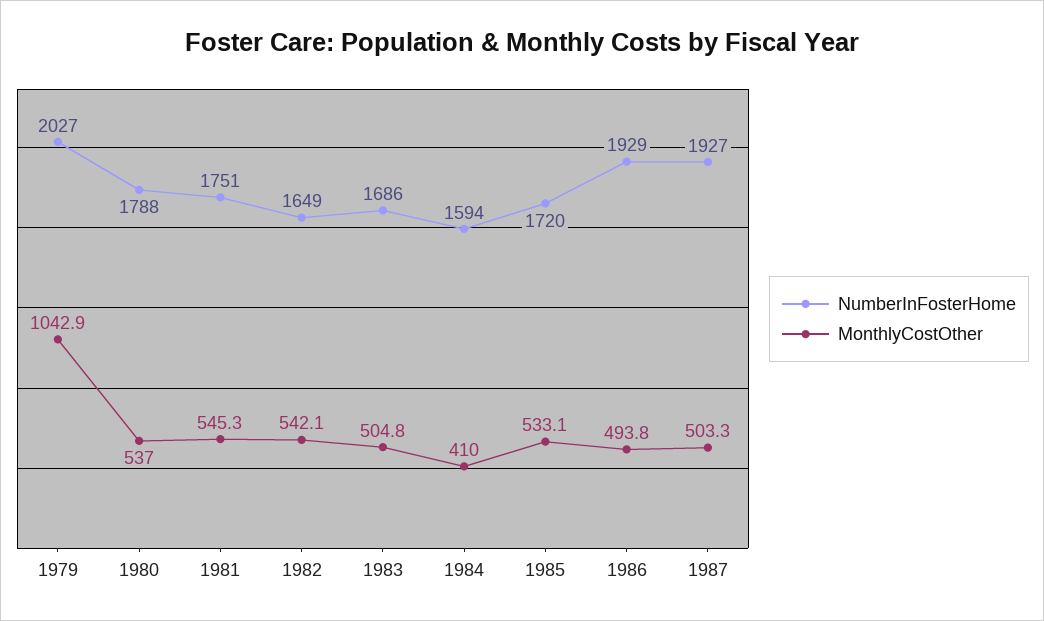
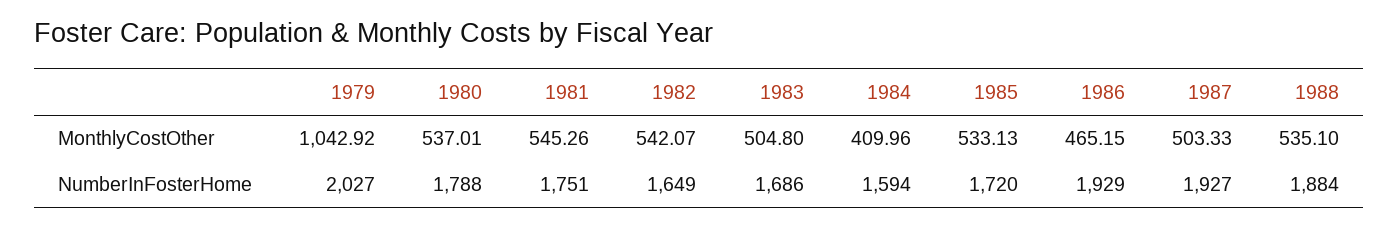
MonthlyCostOther, 1986: 493.8 -> 465.15
MonthlyCostOther, 1988: none -> 535.1
NumberInFosterHome, 1988: none -> 1884

